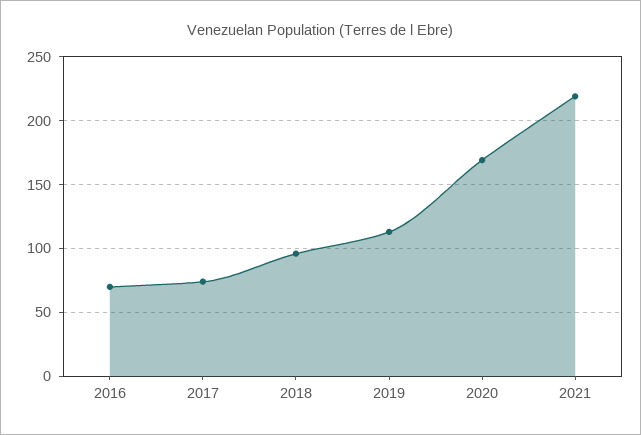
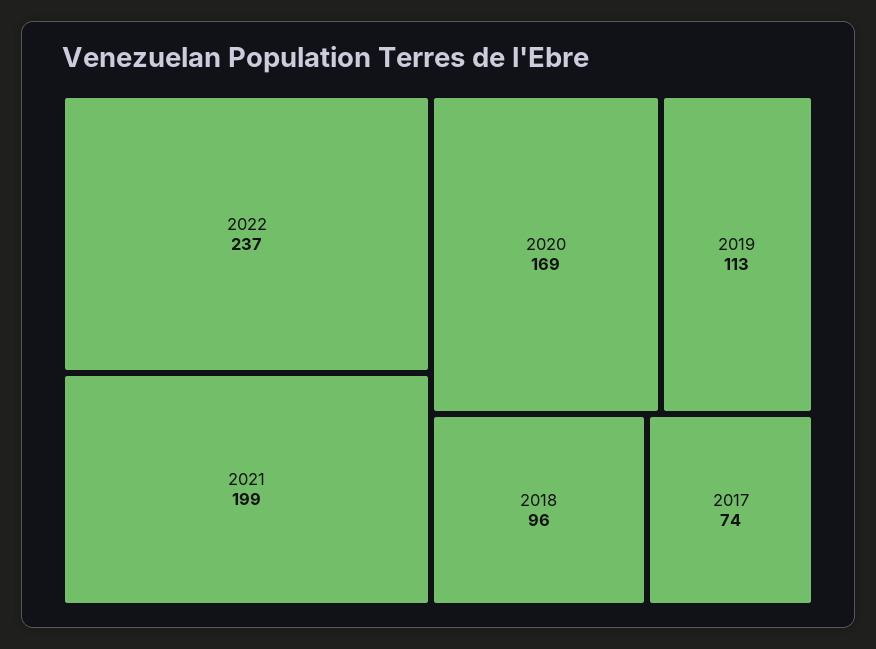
2016: 70 -> none
2021: 220 -> 199
2022: none -> 237

